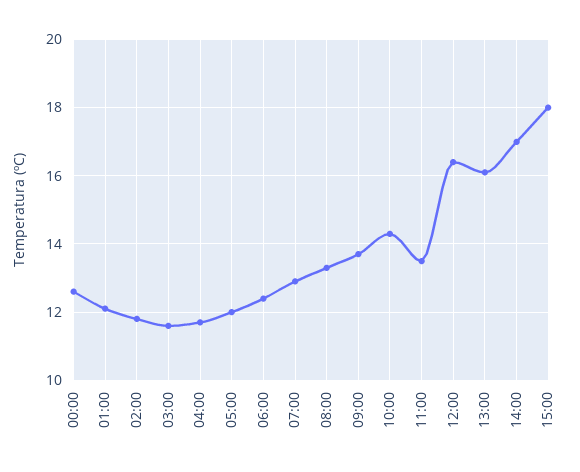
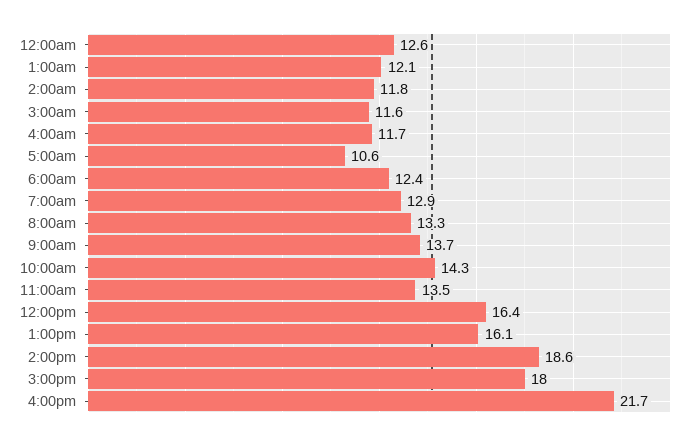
05:00: 12 -> 10.6
14:00: 17 -> 18.6
4:00pm: none -> 21.7

